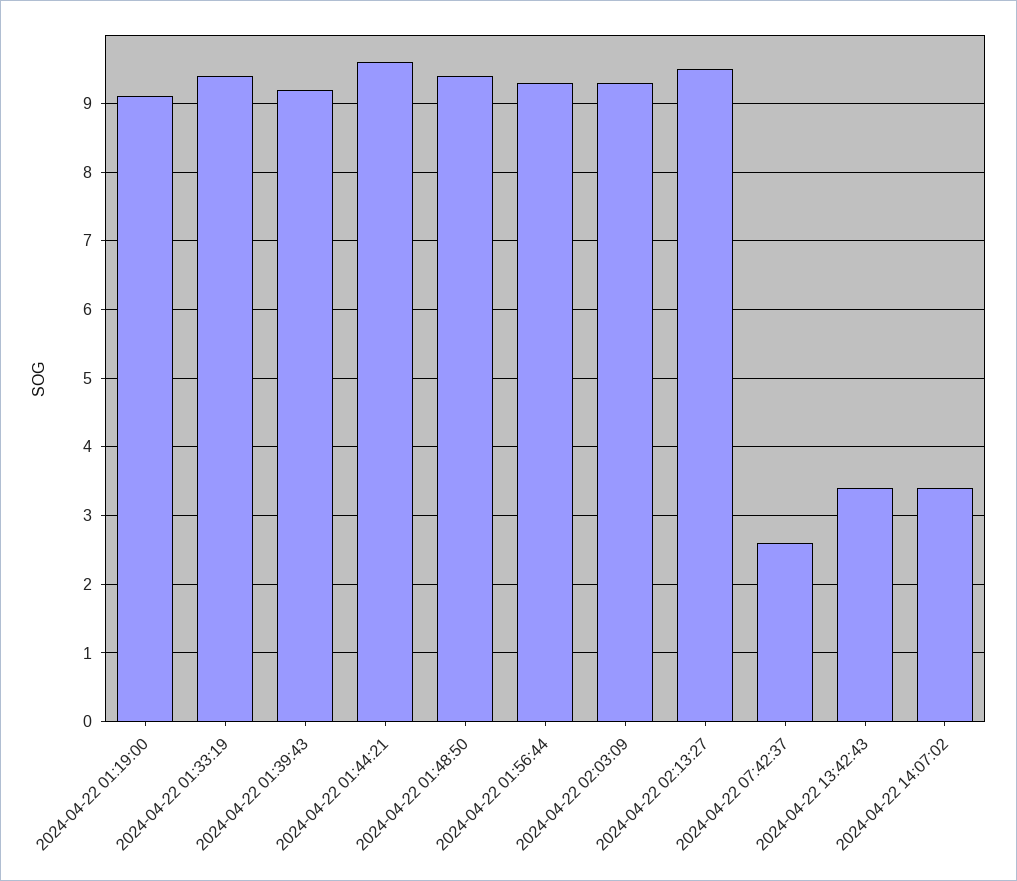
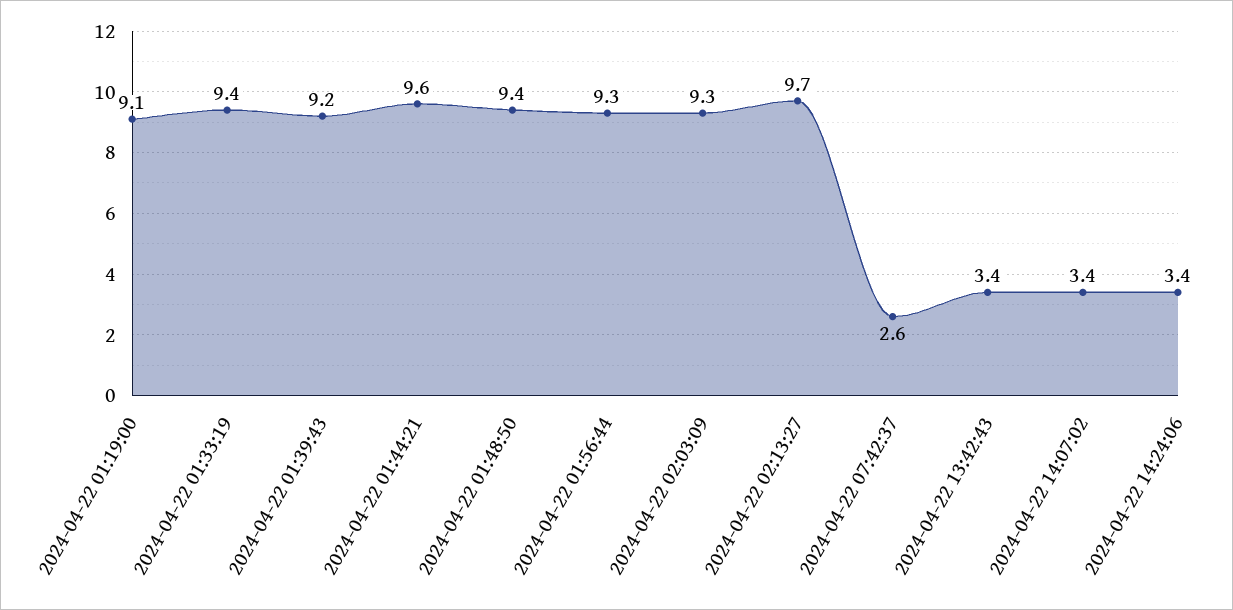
2024-04-22 02:13:27: 9.5 -> 9.7
2024-04-22 14:24:06: none -> 3.4

